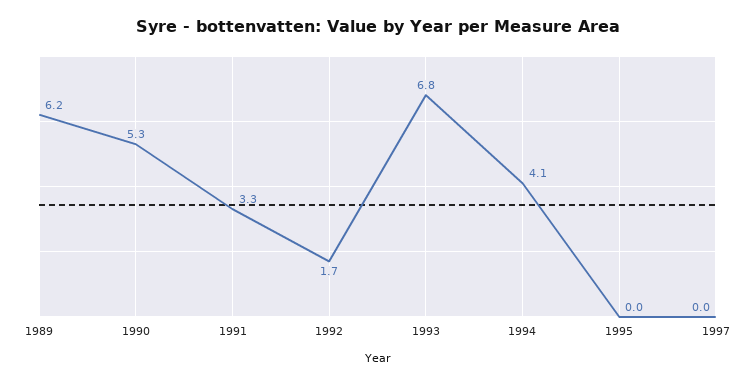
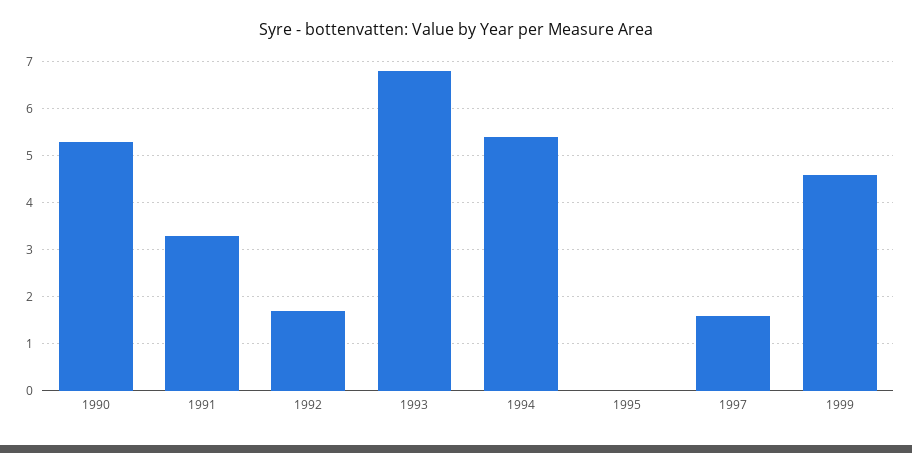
1989: 6.2 -> none
1994: 4.1 -> 5.5
1997: 0 -> 1.5
1999: none -> 4.5

